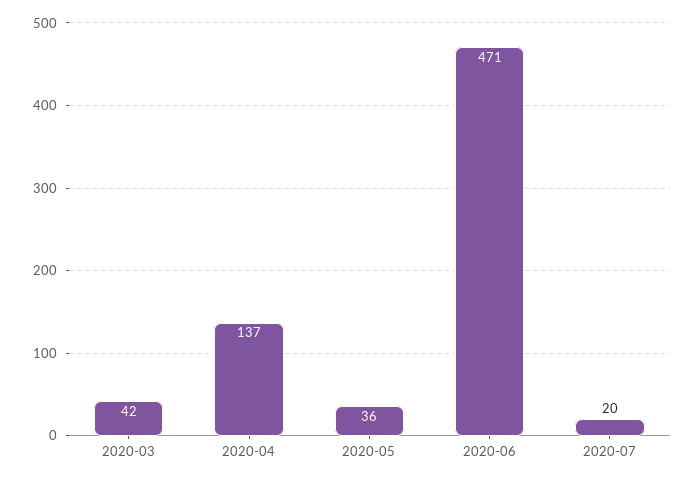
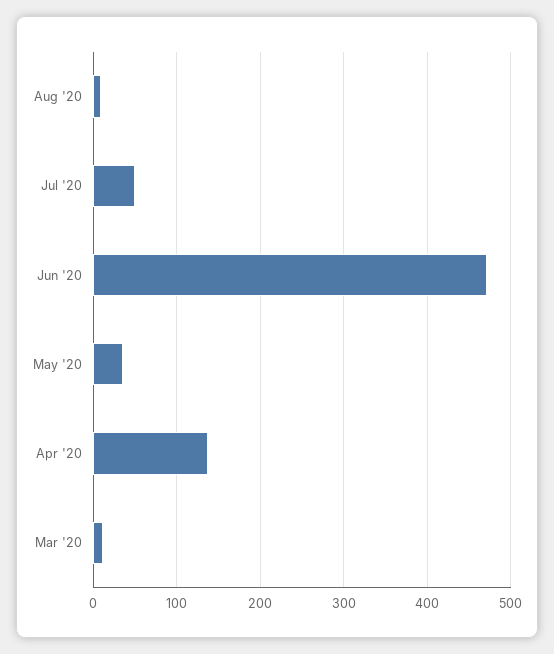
2020-03: 42 -> 10
2020-07: 20 -> 50
Aug '20: none -> 10

